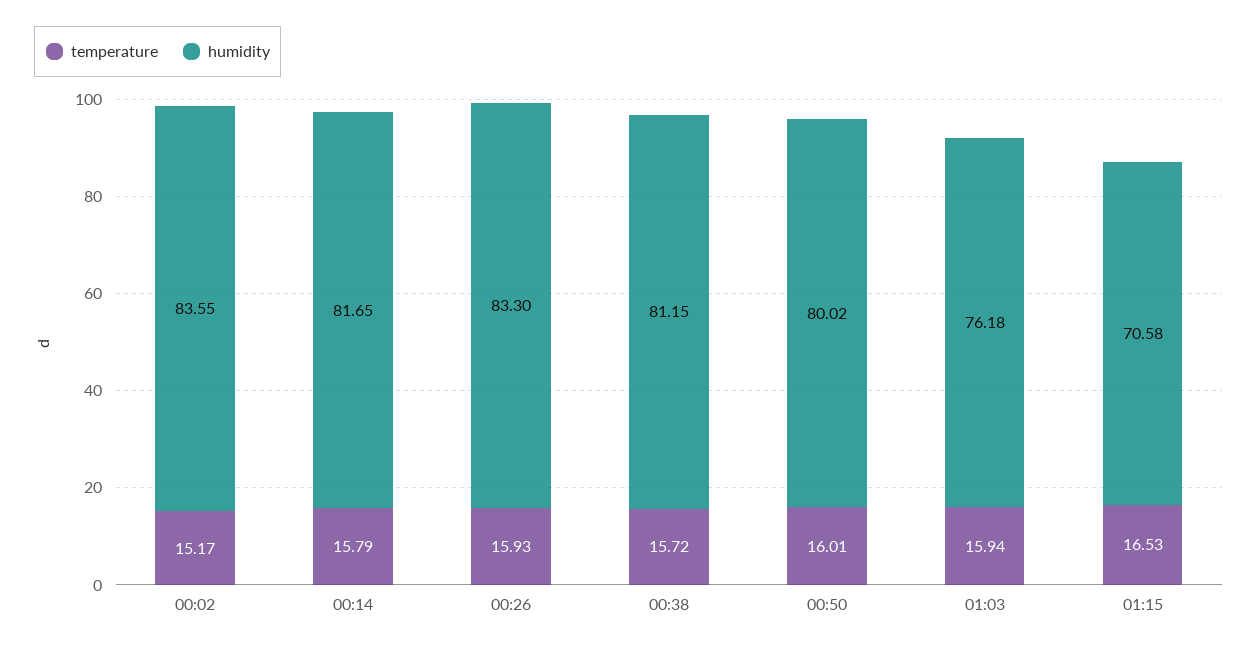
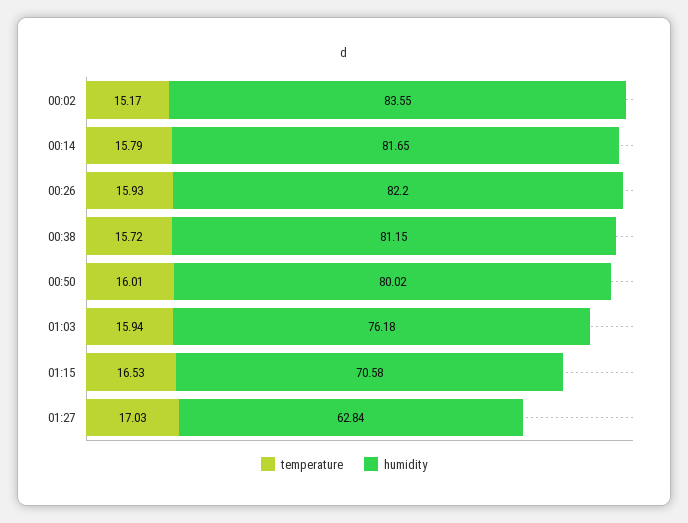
humidity, 00:26: 83.3 -> 82.2
temperature, 01:27: none -> 17.03
humidity, 01:27: none -> 62.84

